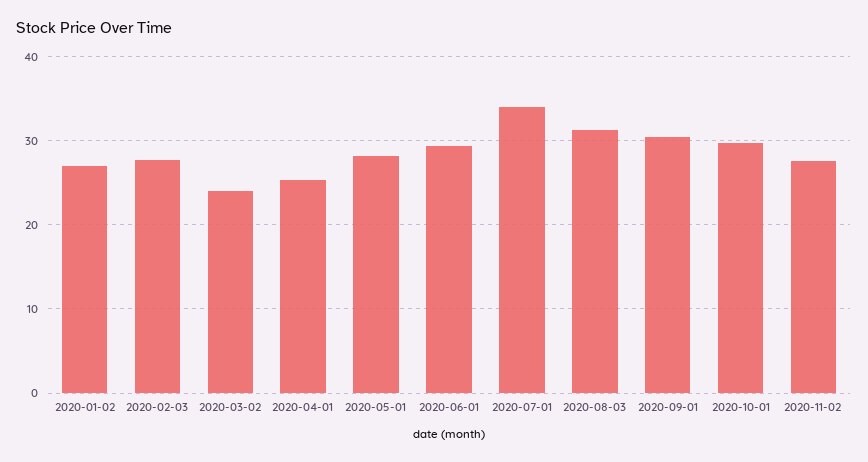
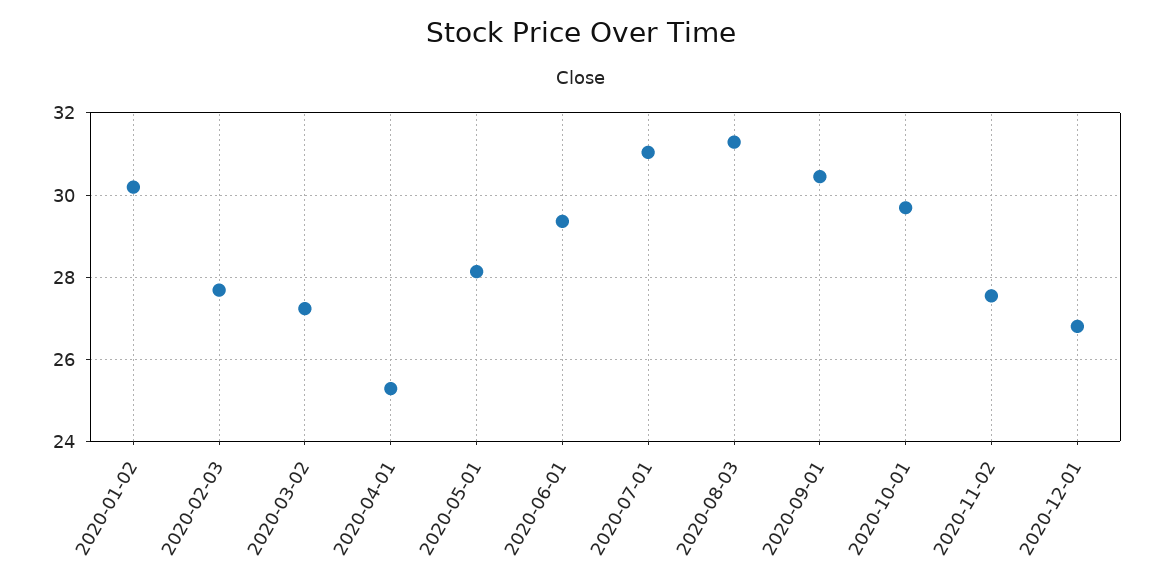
2020-01-02: 27 -> 30.2
2020-03-02: 24 -> 27.2
2020-07-01: 34 -> 31
2020-12-01: none -> 26.8

